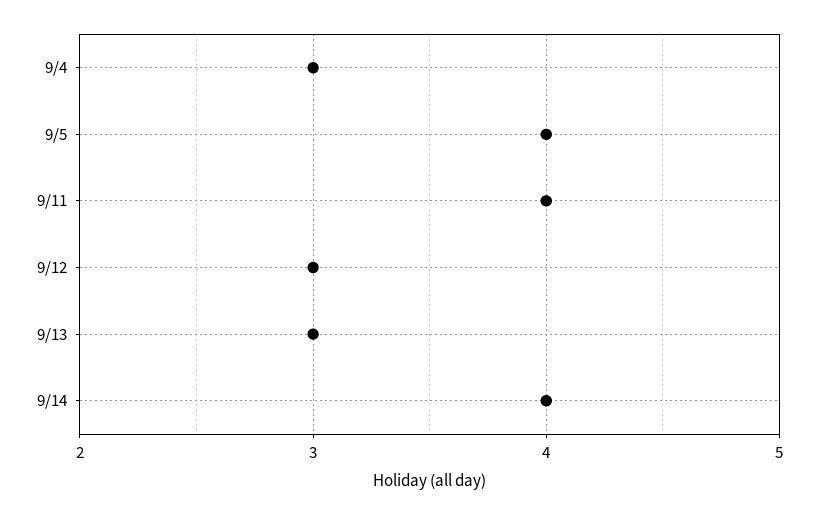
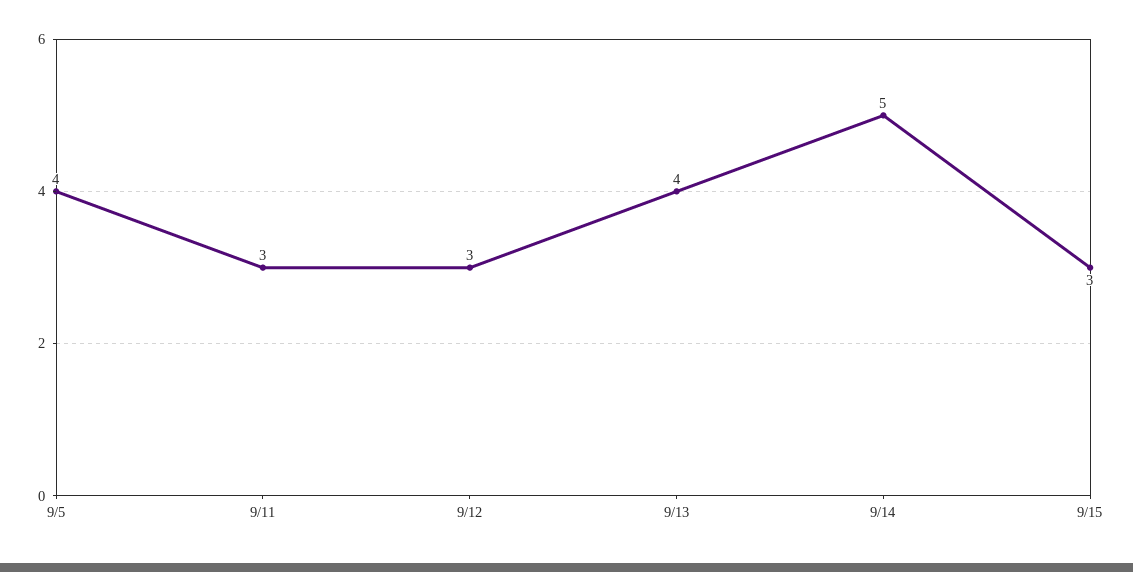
9/4: 3 -> none
9/11: 4 -> 3
9/13: 3 -> 4
9/14: 4 -> 5
9/15: none -> 3

